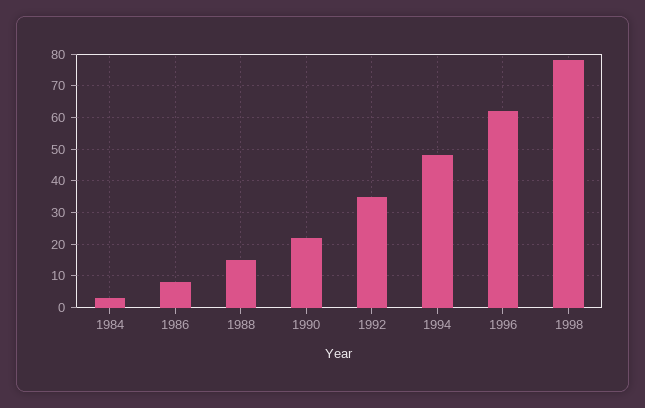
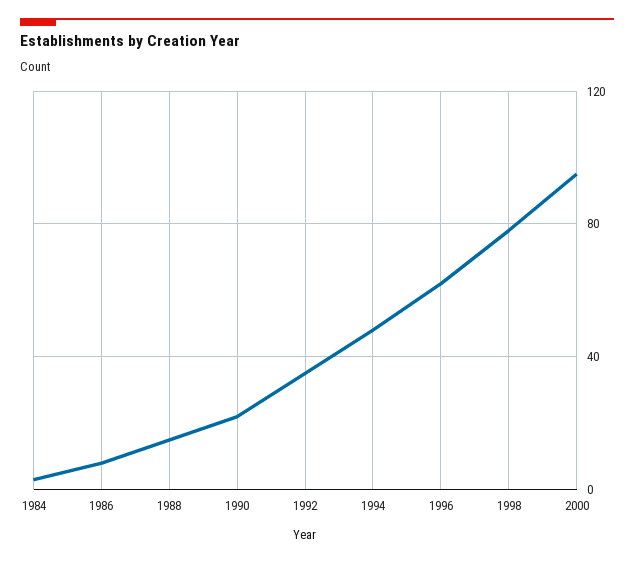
2000: none -> 95

